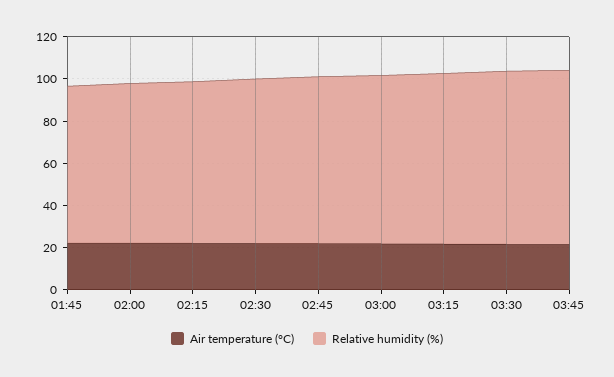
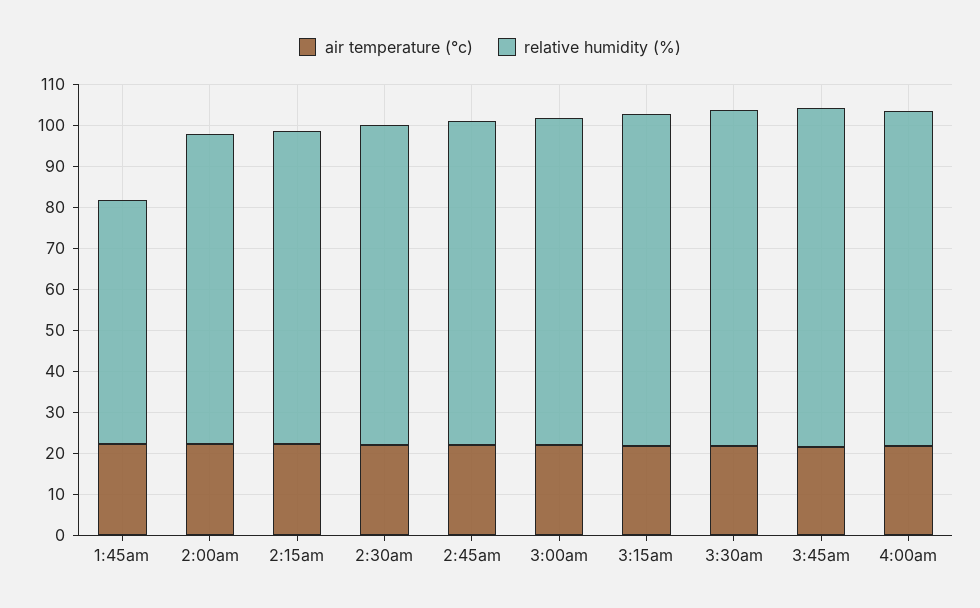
Relative humidity (%), 01:45: 75 -> 60
Air temperature (°C), 4:00am: none -> 22
Relative humidity (%), 4:00am: none -> 82

